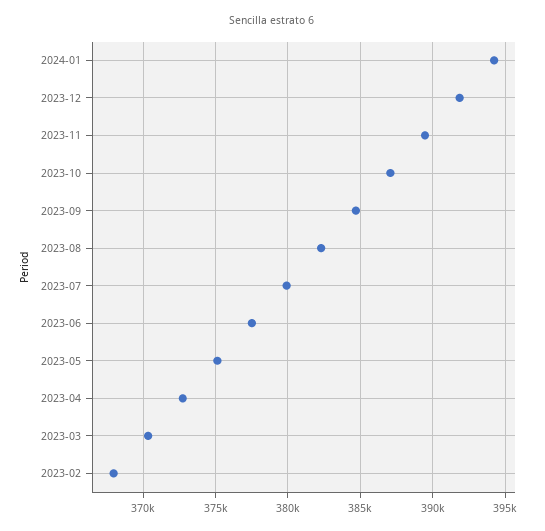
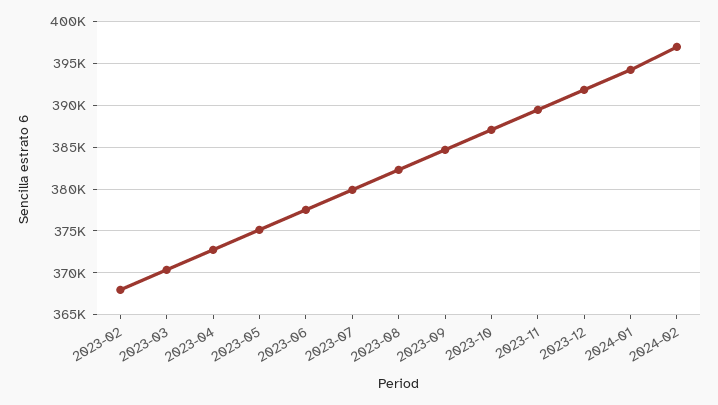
2024-02: none -> 397000

